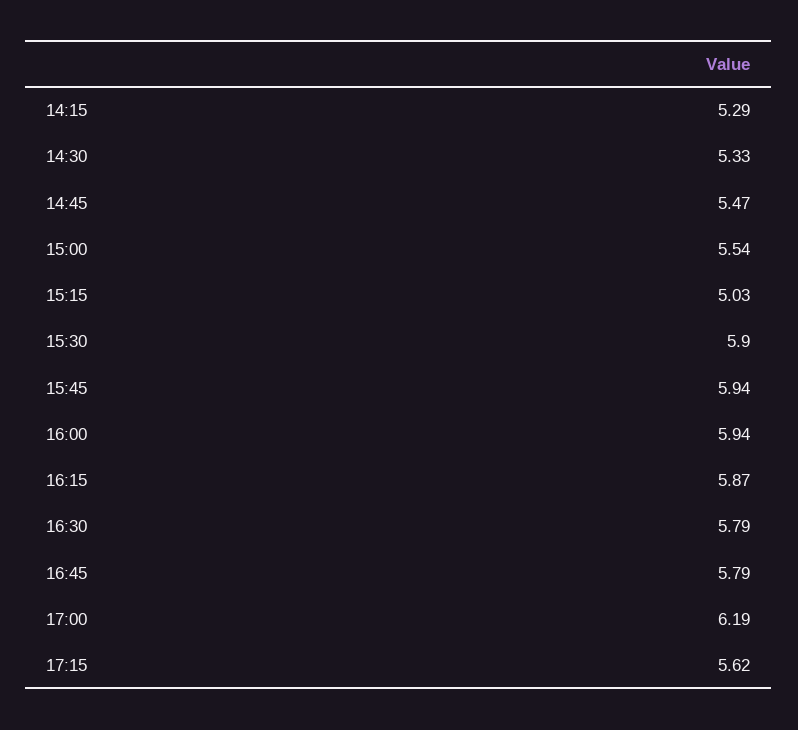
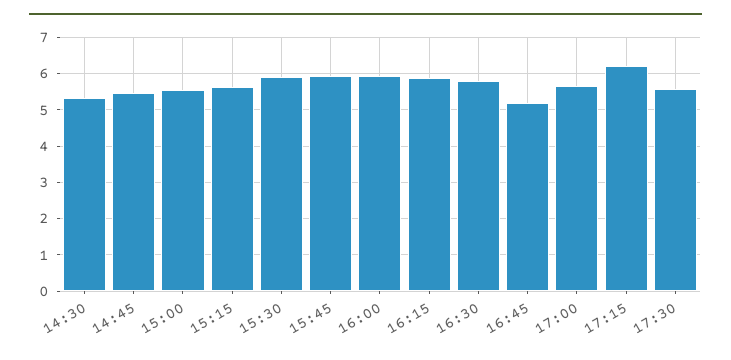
14:15: 5.29 -> none
15:15: 5.03 -> 5.6
16:45: 5.79 -> 5.2
17:00: 6.19 -> 5.6
17:15: 5.62 -> 6.2
17:30: none -> 5.6

